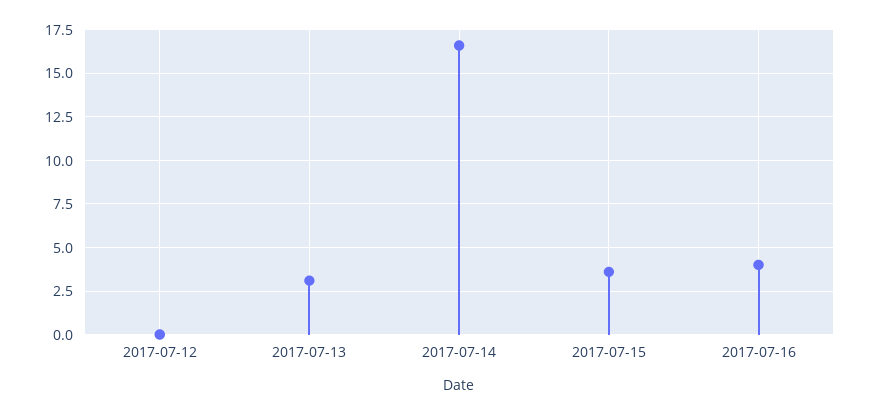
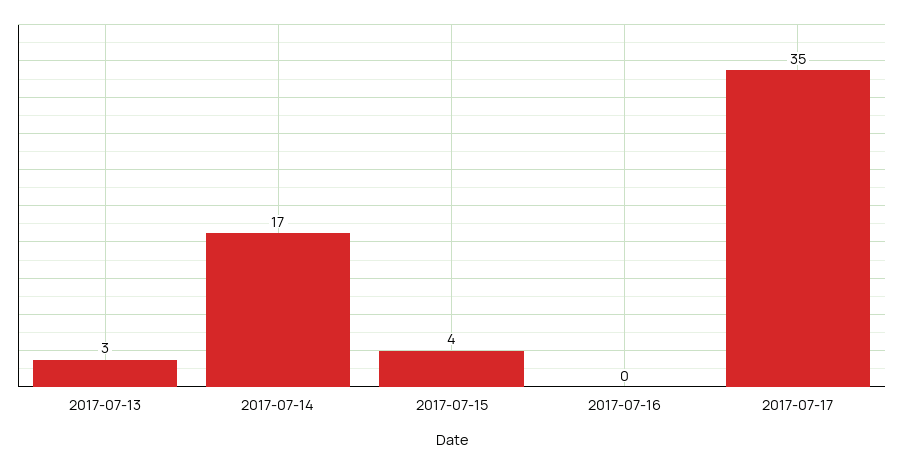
2017-07-12: 0 -> none
2017-07-16: 4 -> 0
2017-07-17: none -> 35

